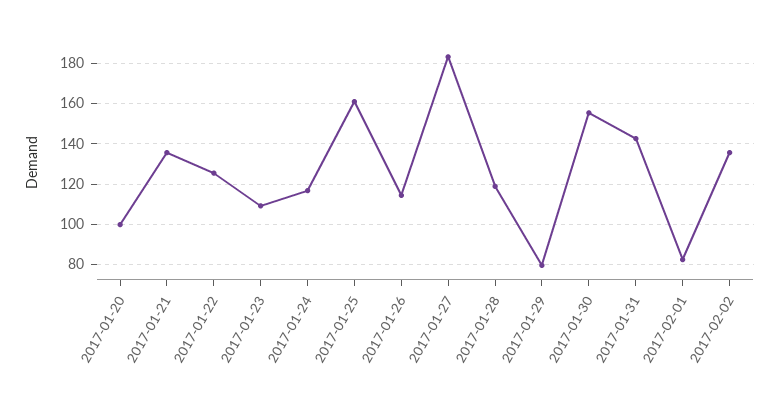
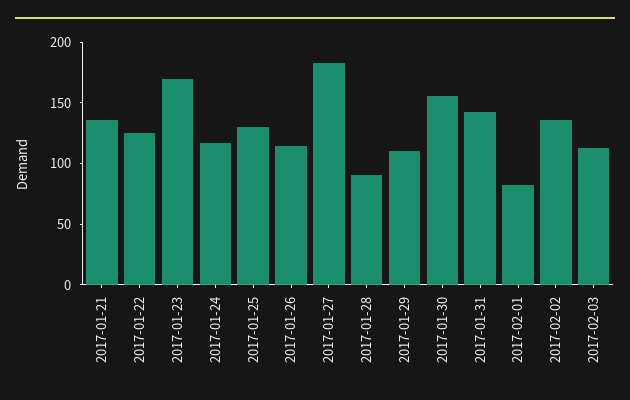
2017-01-20: 100 -> none
2017-01-23: 110 -> 170
2017-01-25: 160 -> 130
2017-01-28: 120 -> 90
2017-01-29: 80 -> 110
2017-02-03: none -> 110

